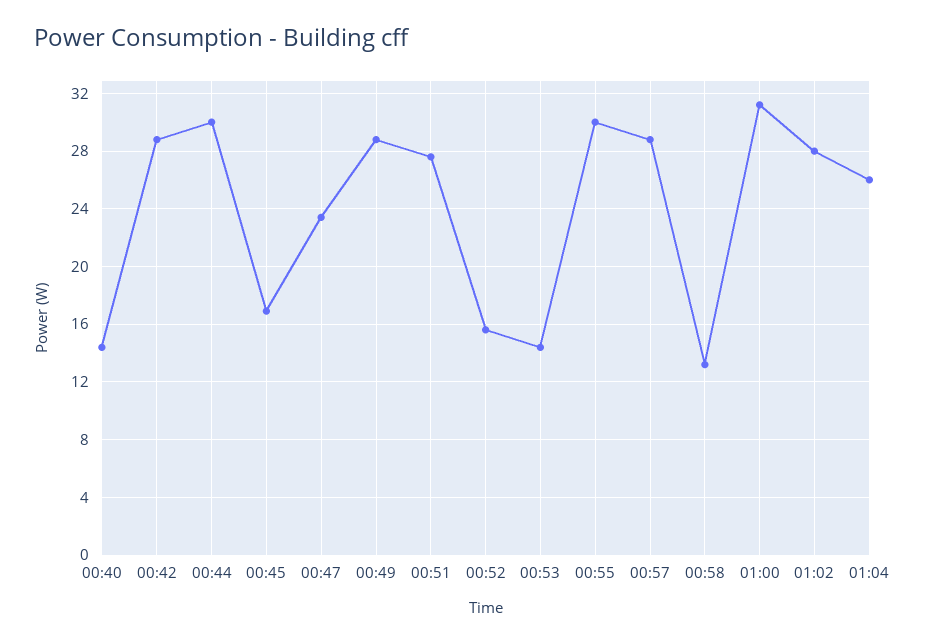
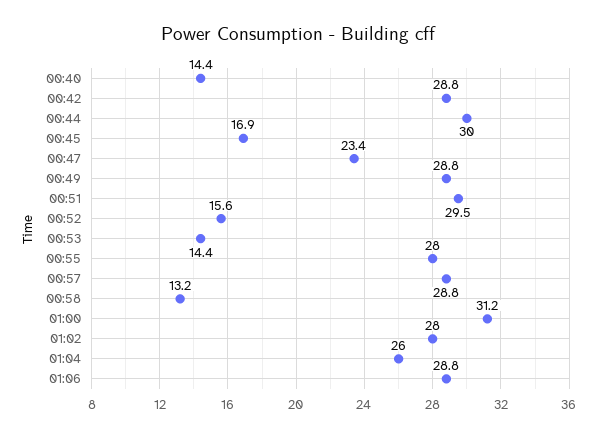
00:51: 27.5 -> 29.5
00:55: 30 -> 28
01:06: none -> 28.8

